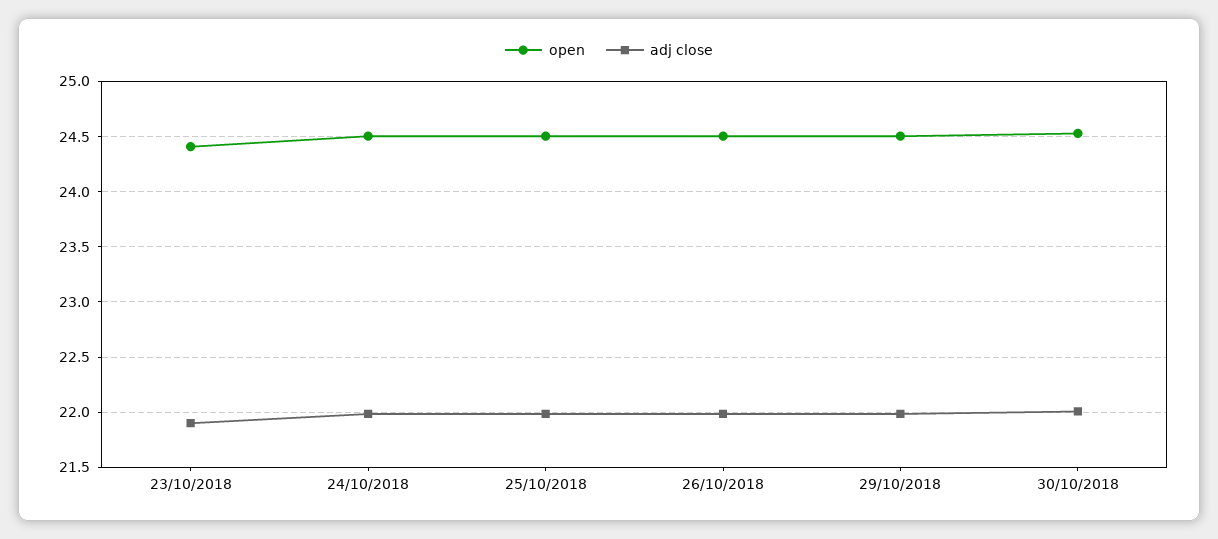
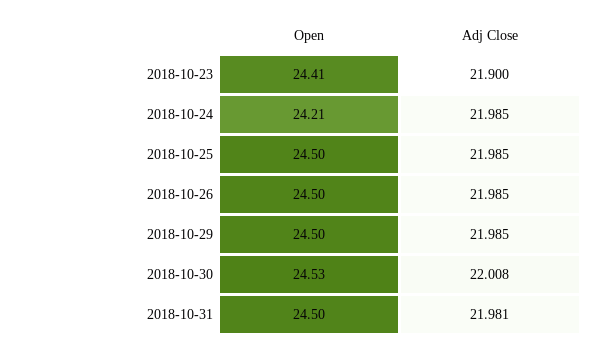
open, 24/10/2018: 24.5 -> 24.21
open, 2018-10-31: none -> 24.5
adj close, 2018-10-31: none -> 21.981

